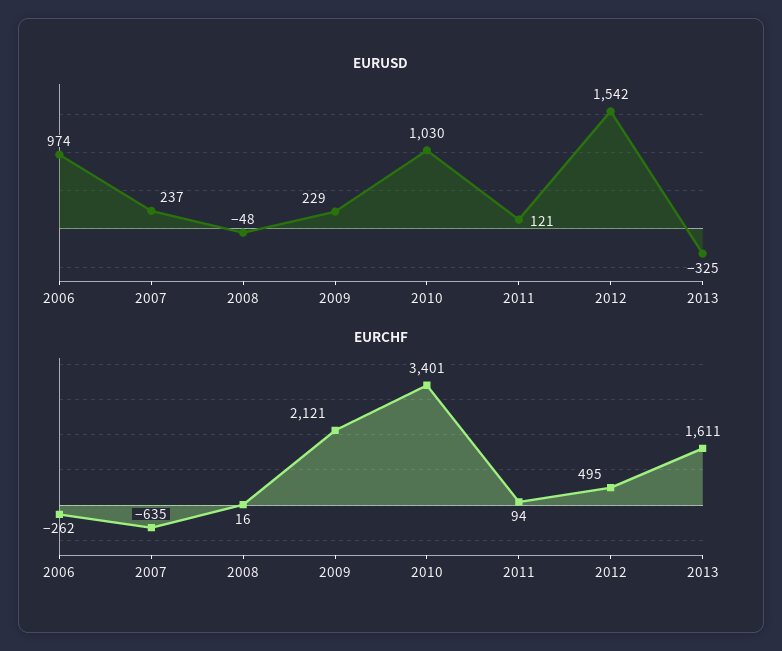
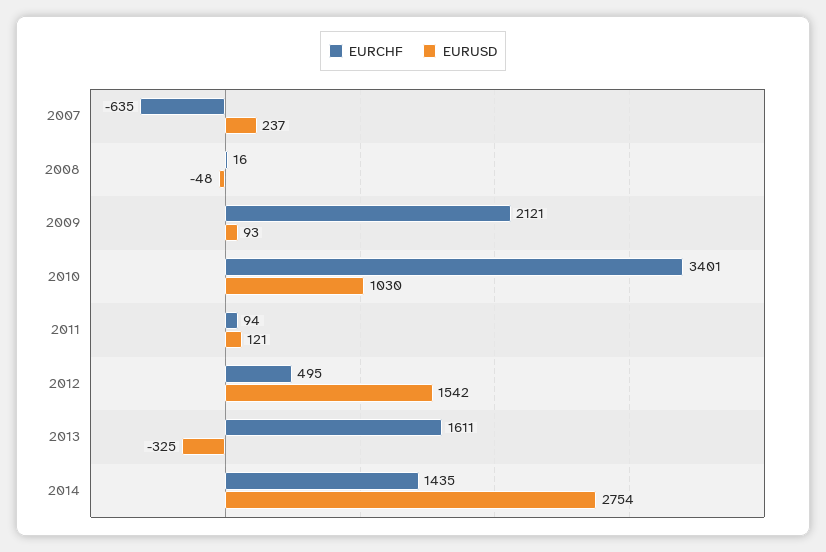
EURUSD, 2006: 974 -> none
EURUSD, 2009: 229 -> 93
EURCHF, 2006: -262 -> none
EURCHF, 2014: none -> 1435
EURUSD, 2014: none -> 2754

